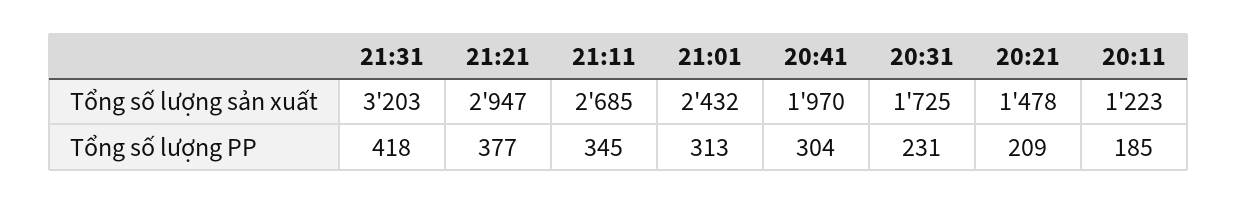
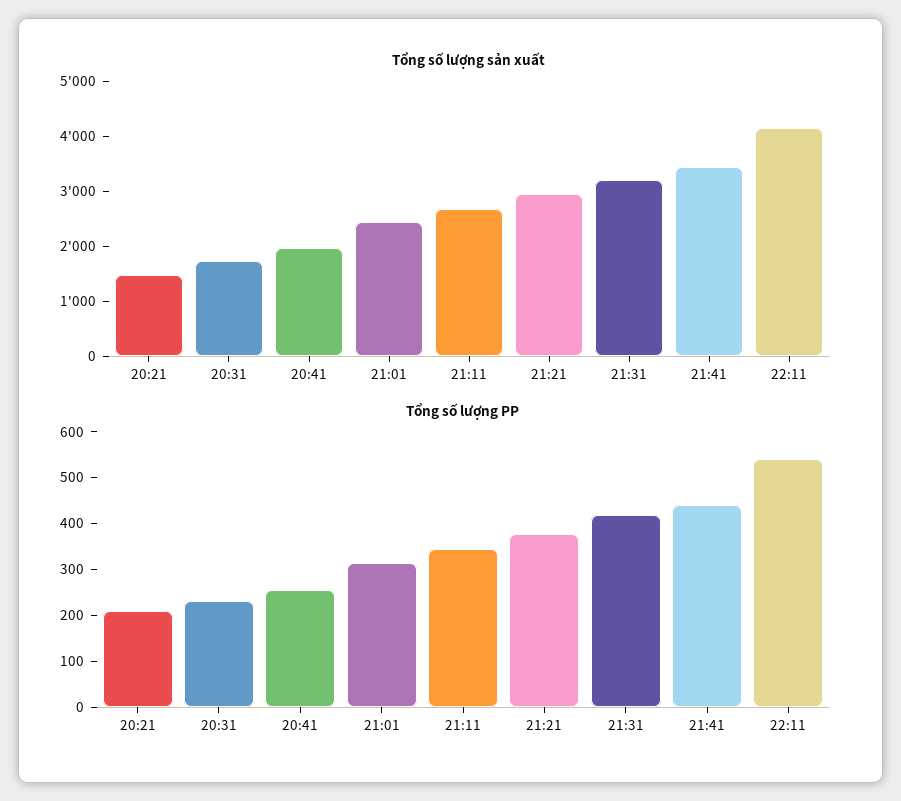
Tổng số lượng sản xuất, 20:11: 1223 -> none
Tổng số lượng PP, 20:41: 304 -> 260
Tổng số lượng PP, 20:11: 185 -> none
Tổng số lượng sản xuất, 21:41: none -> 3400
Tổng số lượng sản xuất, 22:11: none -> 4200
Tổng số lượng PP, 21:41: none -> 440
Tổng số lượng PP, 22:11: none -> 540

